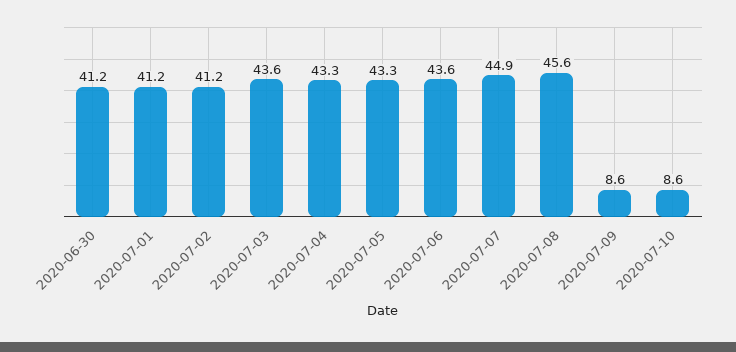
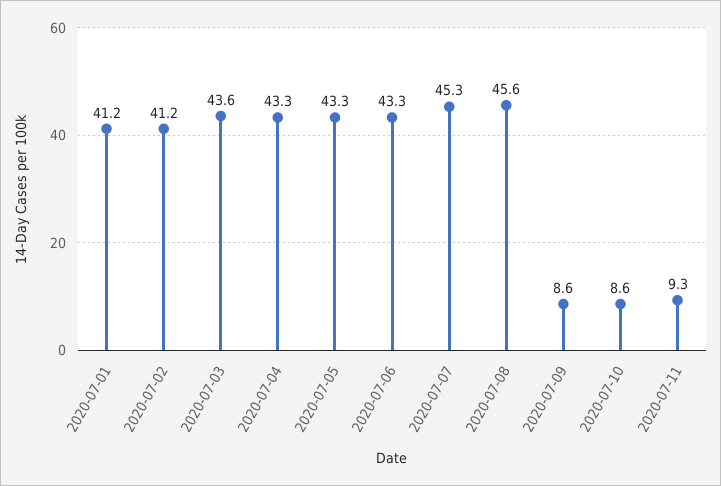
2020-06-30: 41.2 -> none
2020-07-06: 43.6 -> 43.3
2020-07-07: 44.9 -> 45.3
2020-07-11: none -> 9.3

